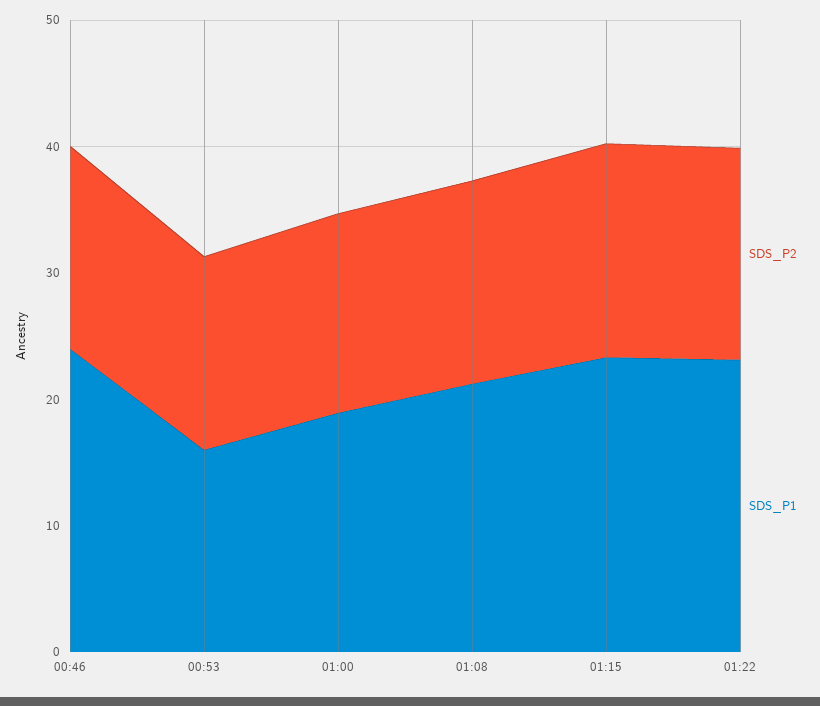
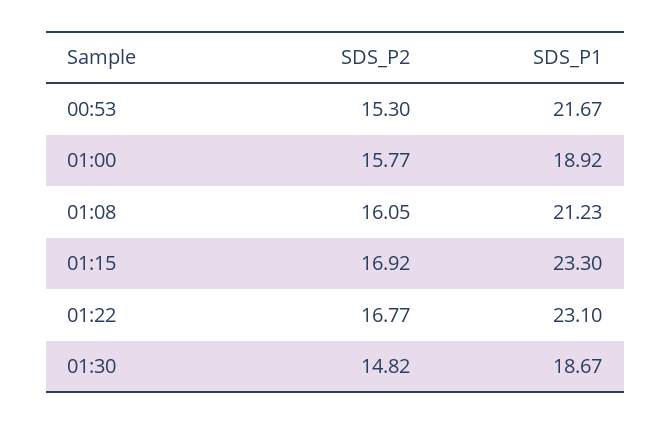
SDS_P2, 00:46: 16 -> none
SDS_P1, 00:46: 24 -> none
SDS_P1, 00:53: 16 -> 21.67
SDS_P2, 01:30: none -> 14.82
SDS_P1, 01:30: none -> 18.67

